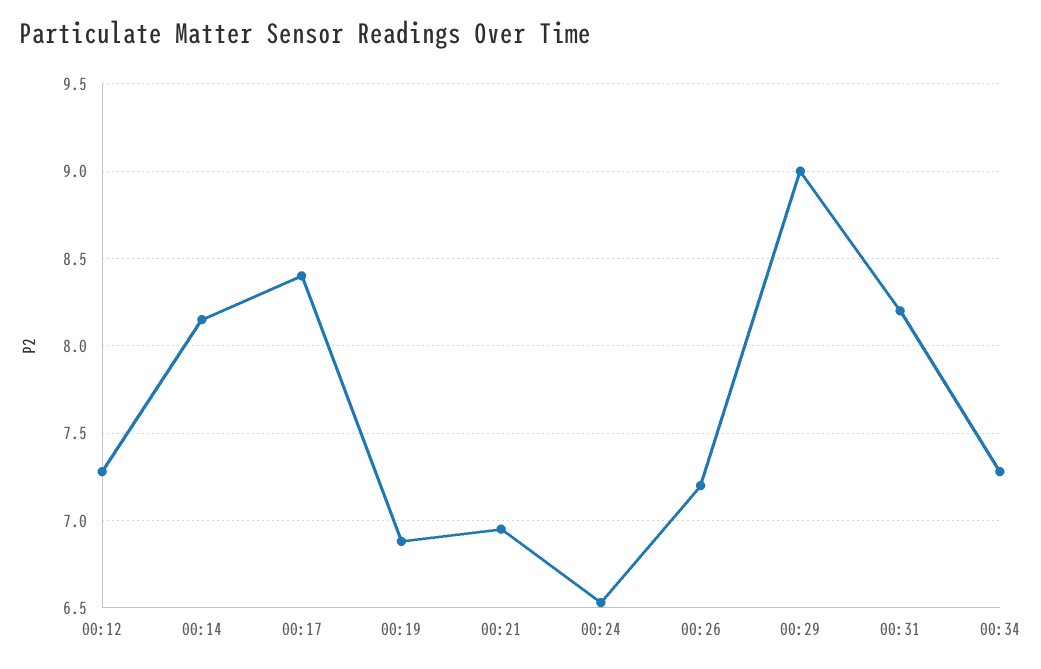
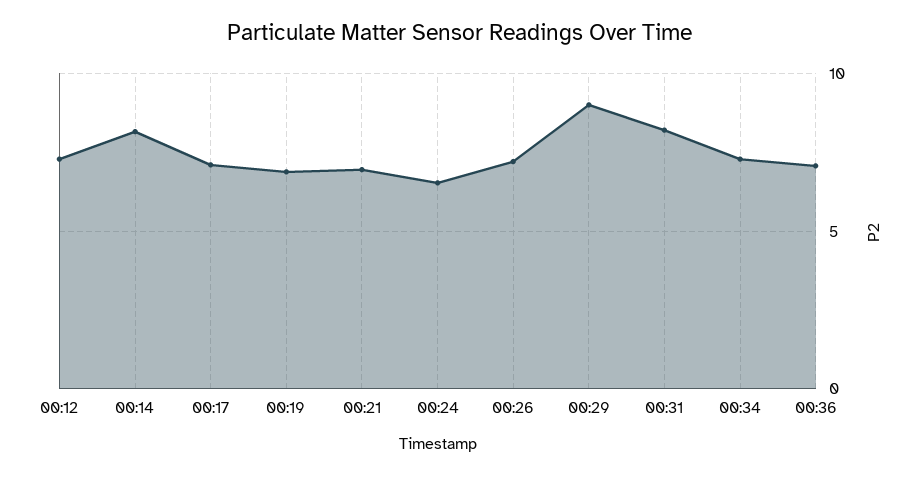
00:17: 8.4 -> 7
00:36: none -> 7

